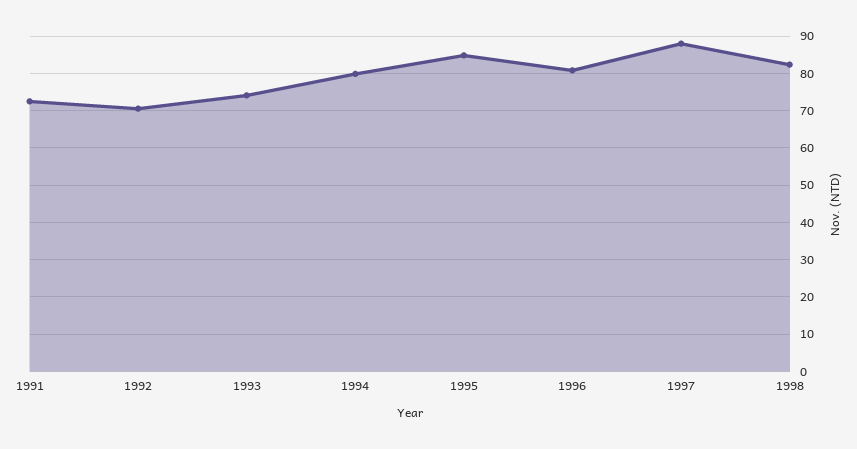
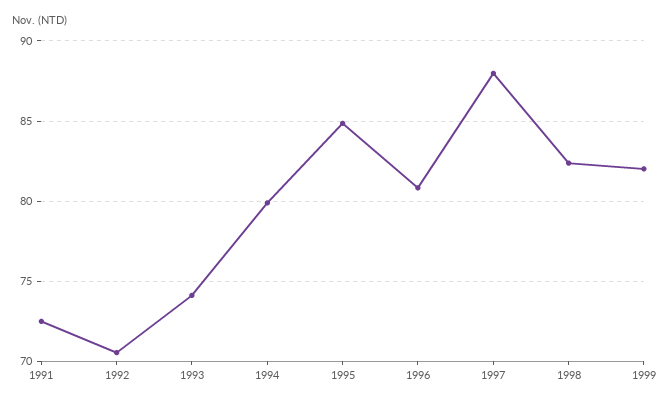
1999: none -> 82

